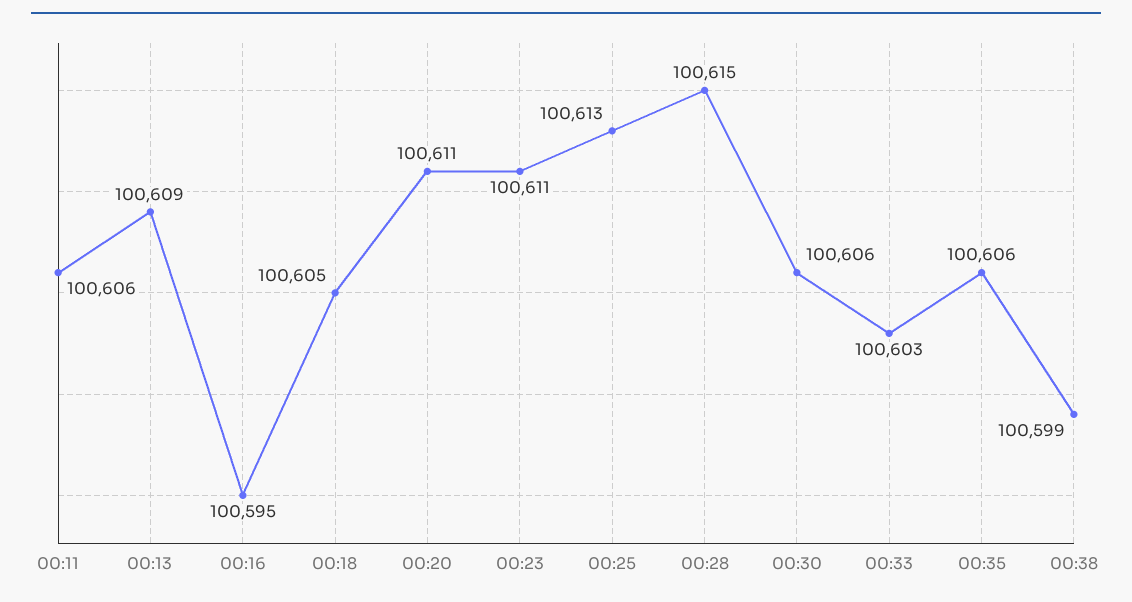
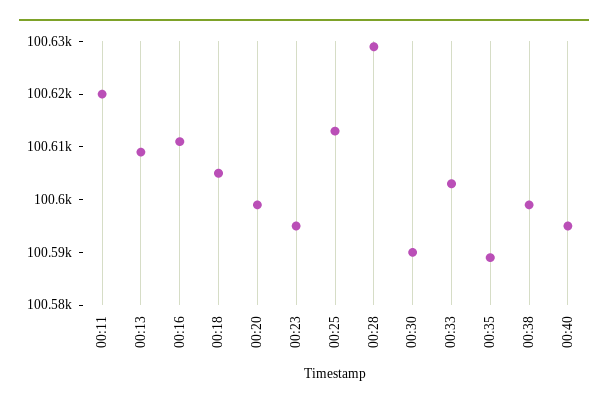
00:11: 100606 -> 100620
00:16: 100595 -> 100610
00:20: 100611 -> 100600
00:23: 100611 -> 100595
00:28: 100615 -> 100630
00:30: 100606 -> 100590
00:35: 100606 -> 100590
00:40: none -> 100595

